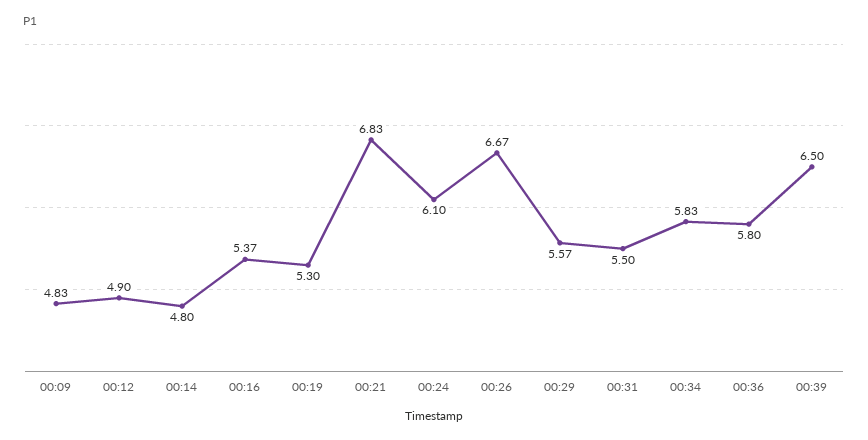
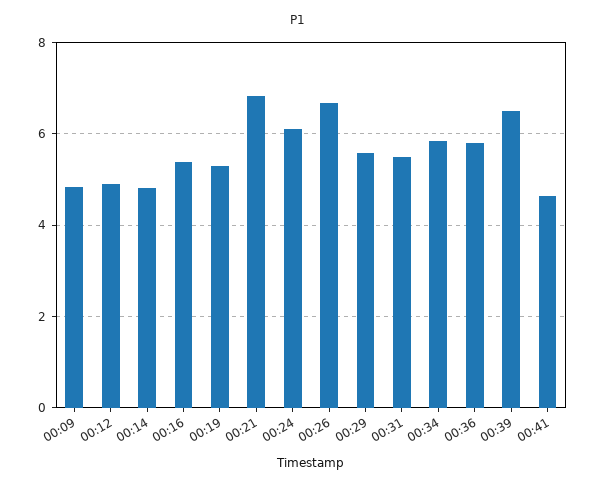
00:41: none -> 4.6

